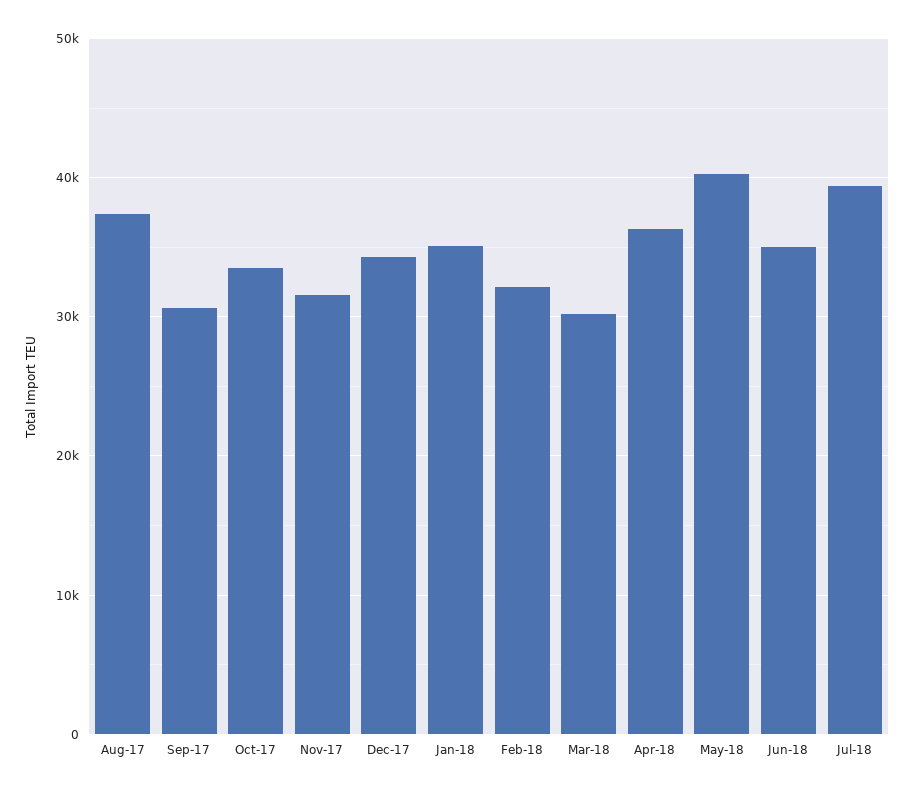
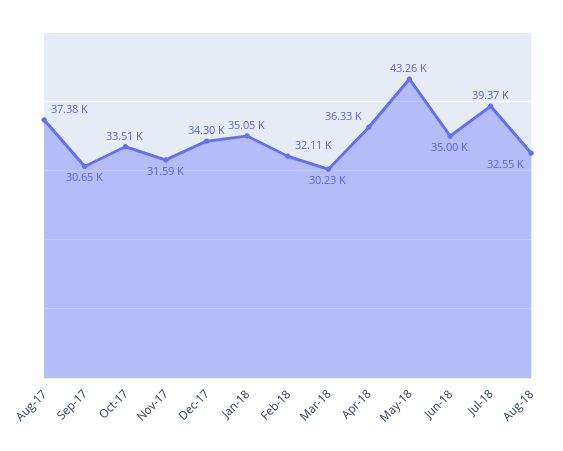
May-18: 40000 -> 43260
Aug-18: none -> 32550

